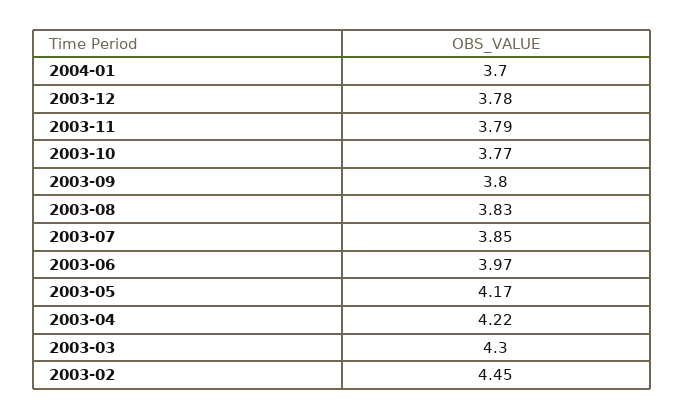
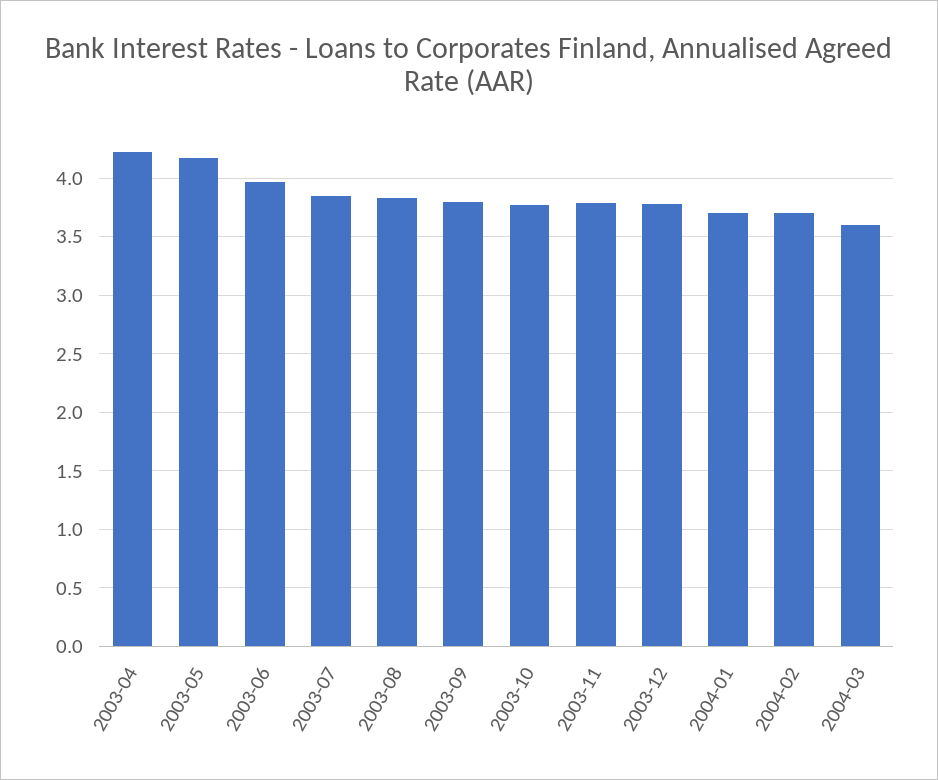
2003-03: 4.3 -> none
2003-02: 4.45 -> none
2004-02: none -> 3.7
2004-03: none -> 3.6

